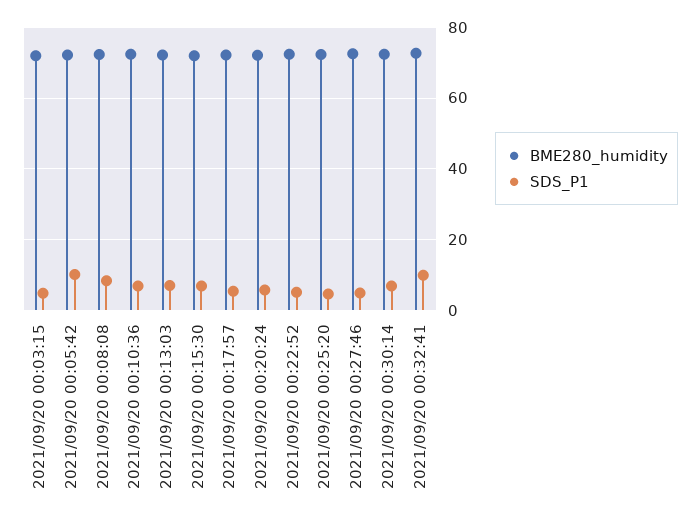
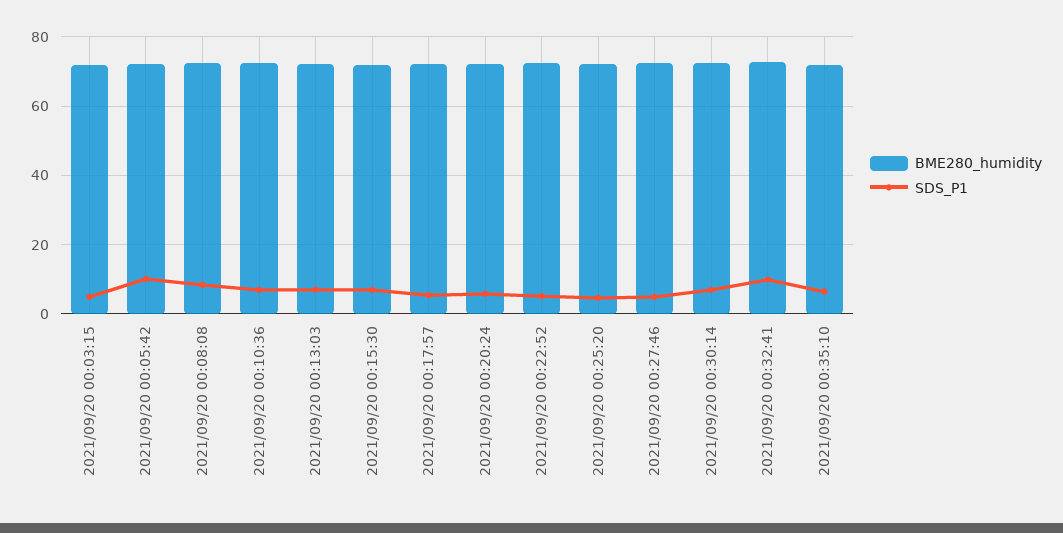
BME280_humidity, 2021/09/20 00:35:10: none -> 72
SDS_P1, 2021/09/20 00:35:10: none -> 6

